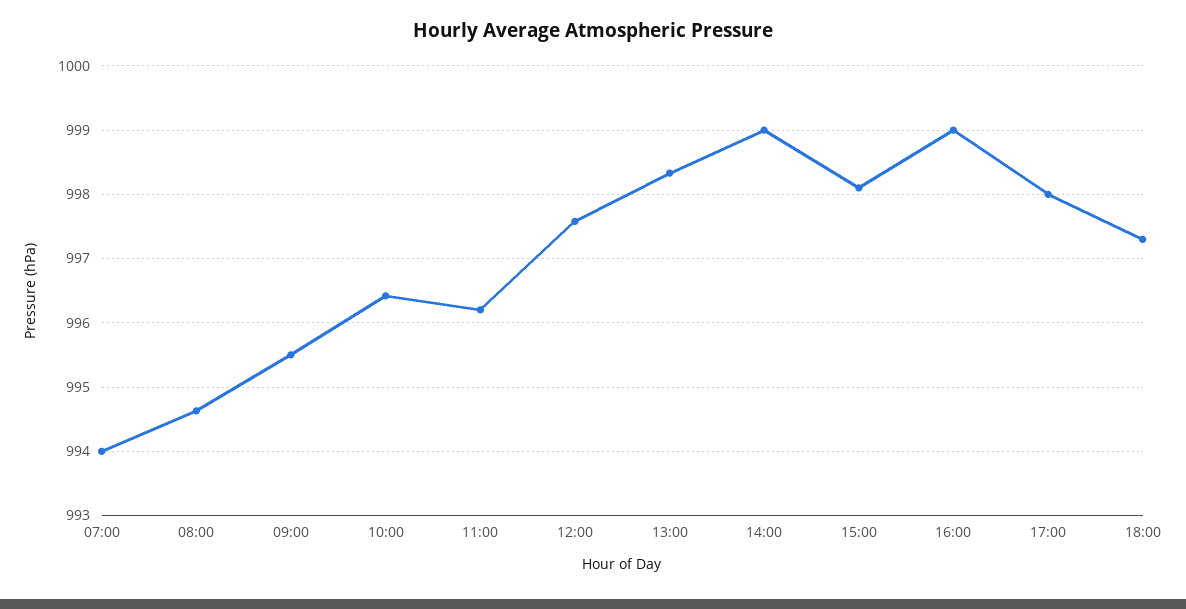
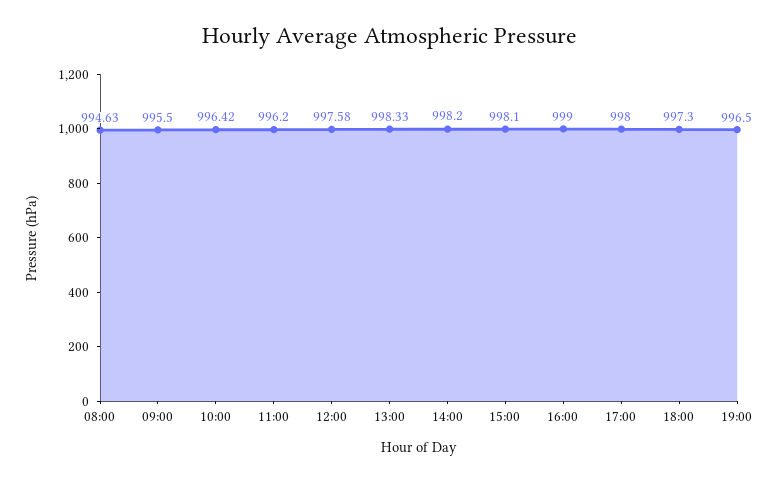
07:00: 994 -> none
14:00: 999 -> 998.2
19:00: none -> 996.5

